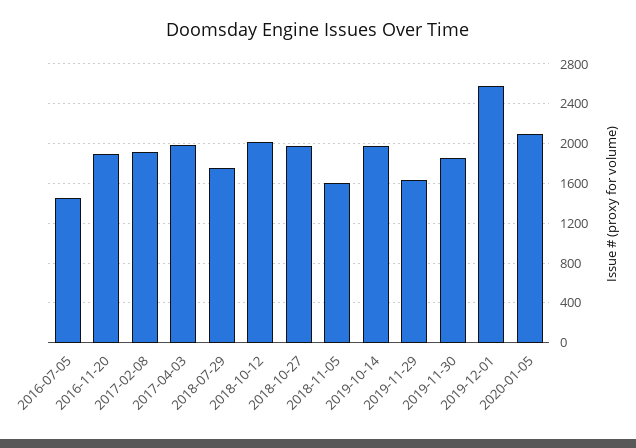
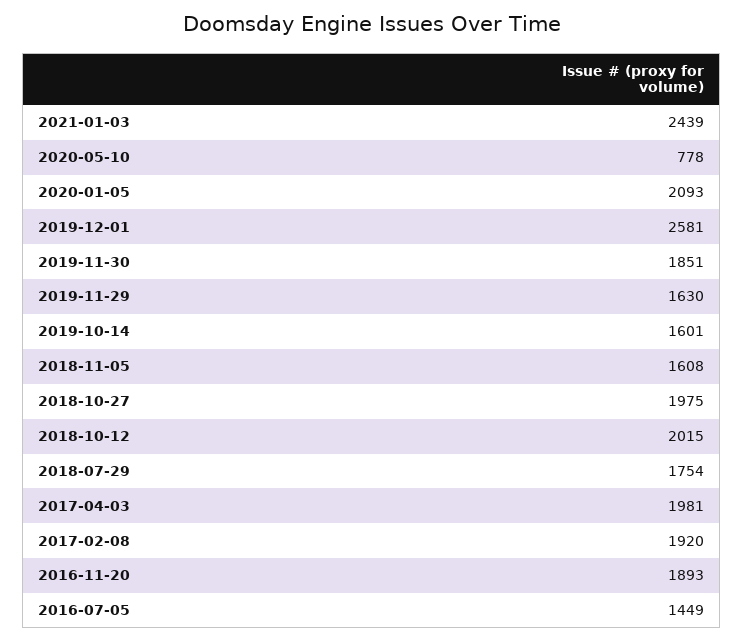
2019-10-14: 2000 -> 1601
2021-01-03: none -> 2439
2020-05-10: none -> 778

